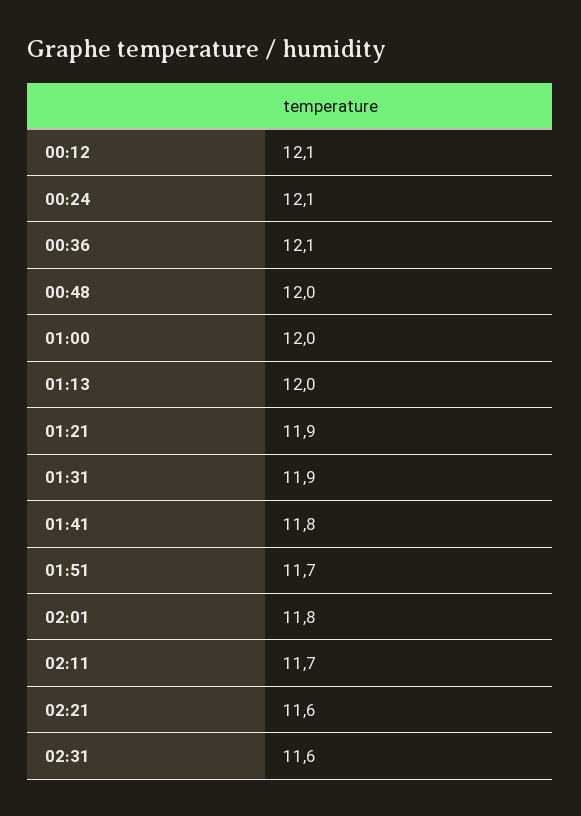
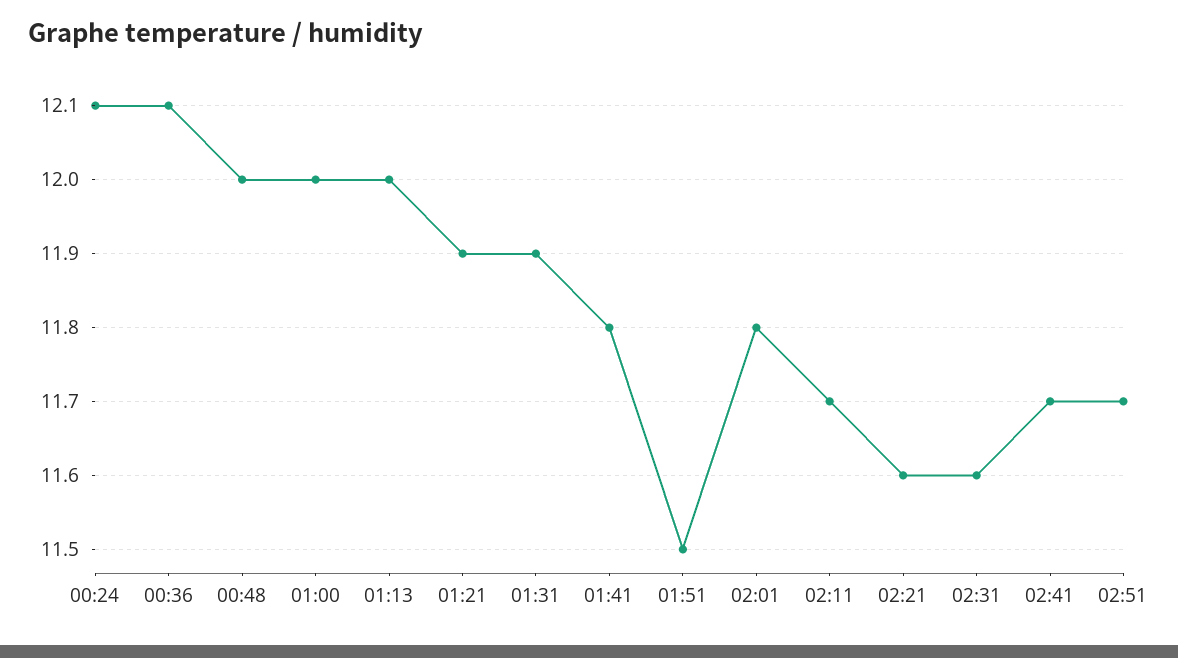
00:12: 12.1 -> none
01:51: 11.7 -> 11.5
02:41: none -> 11.7
02:51: none -> 11.7

